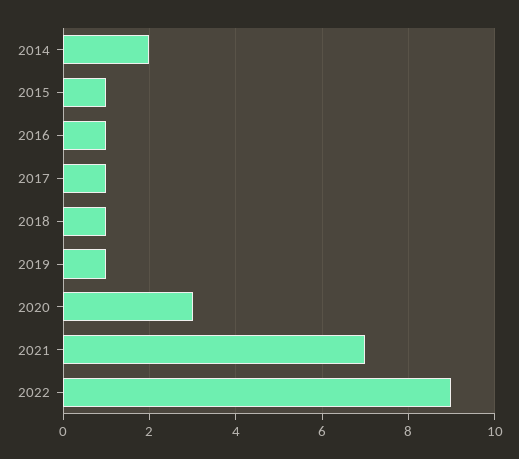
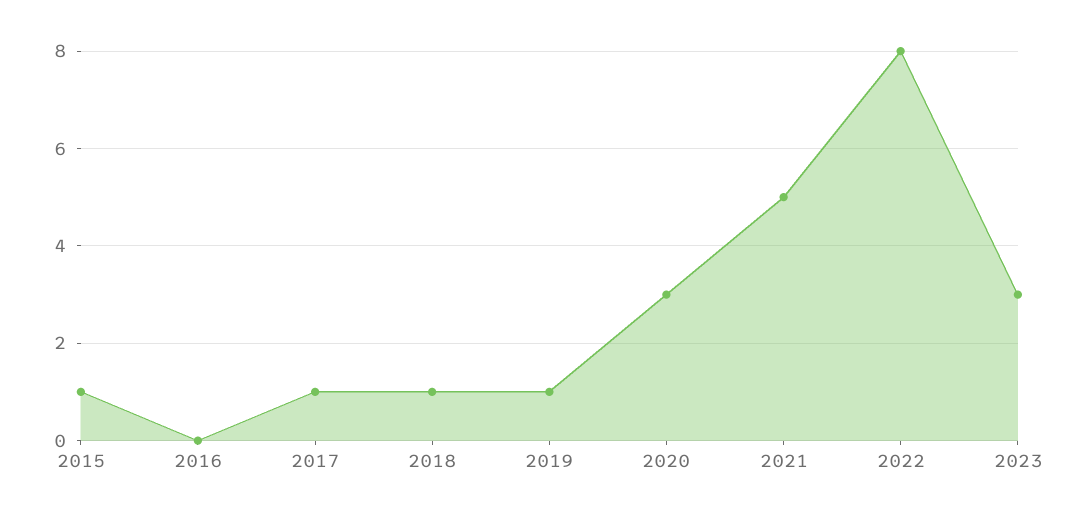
2014: 2 -> none
2016: 1 -> 0
2021: 7 -> 5
2022: 9 -> 8
2023: none -> 3

